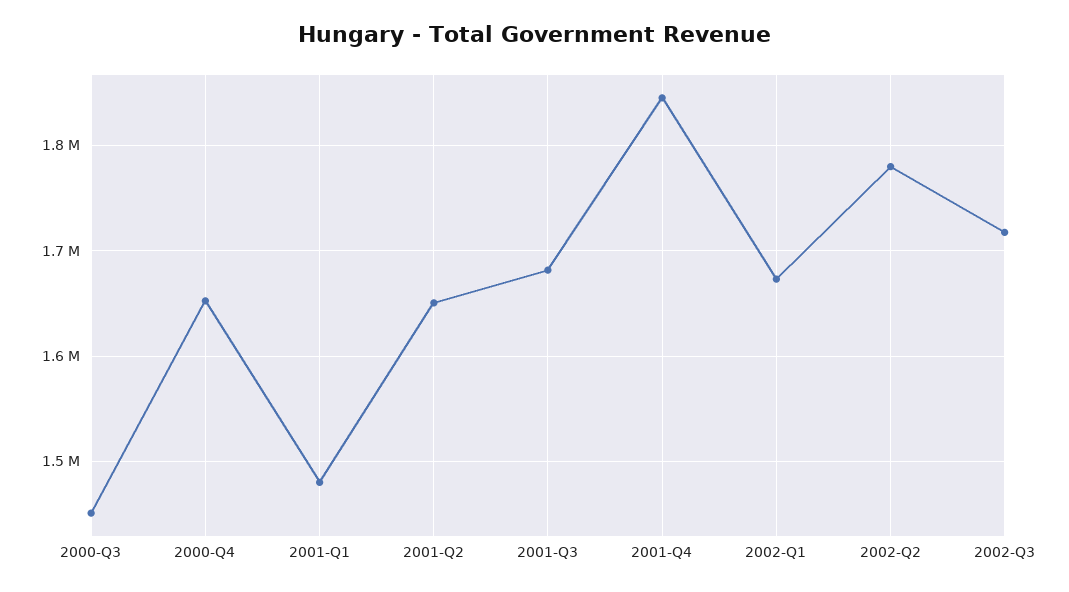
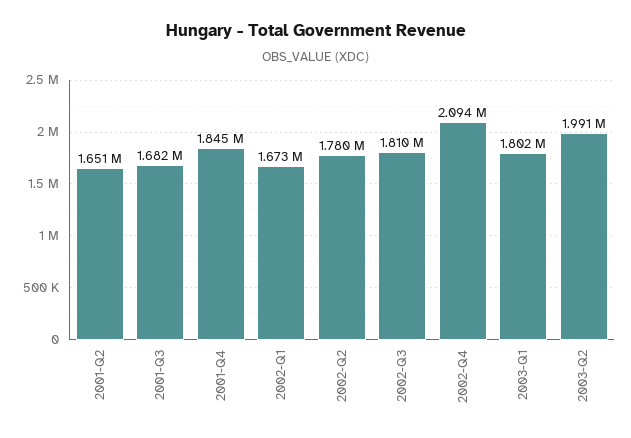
2000-Q3: 1450000 -> none
2000-Q4: 1650000 -> none
2001-Q1: 1480000 -> none
2002-Q3: 1720000 -> 1810000
2002-Q4: none -> 2094000
2003-Q1: none -> 1802000
2003-Q2: none -> 1991000

